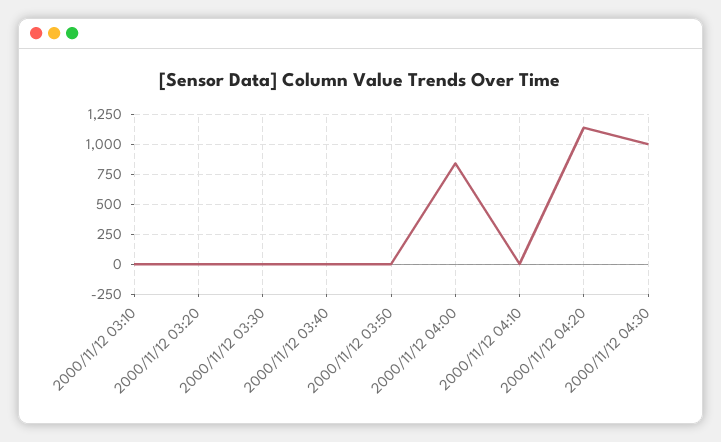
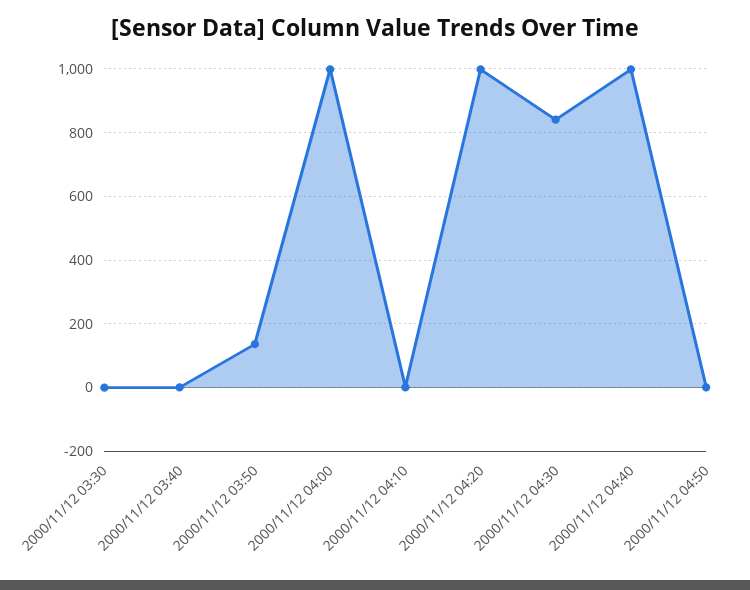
2000/11/12 03:10: 0 -> none
2000/11/12 03:20: 0 -> none
2000/11/12 03:50: 0 -> 140
2000/11/12 04:00: 850 -> 1000
2000/11/12 04:20: 1150 -> 1000
2000/11/12 04:30: 1000 -> 840
2000/11/12 04:40: none -> 1000
2000/11/12 04:50: none -> 0

